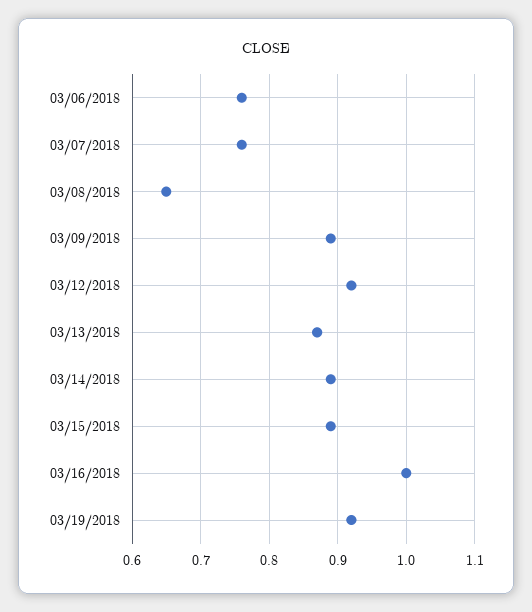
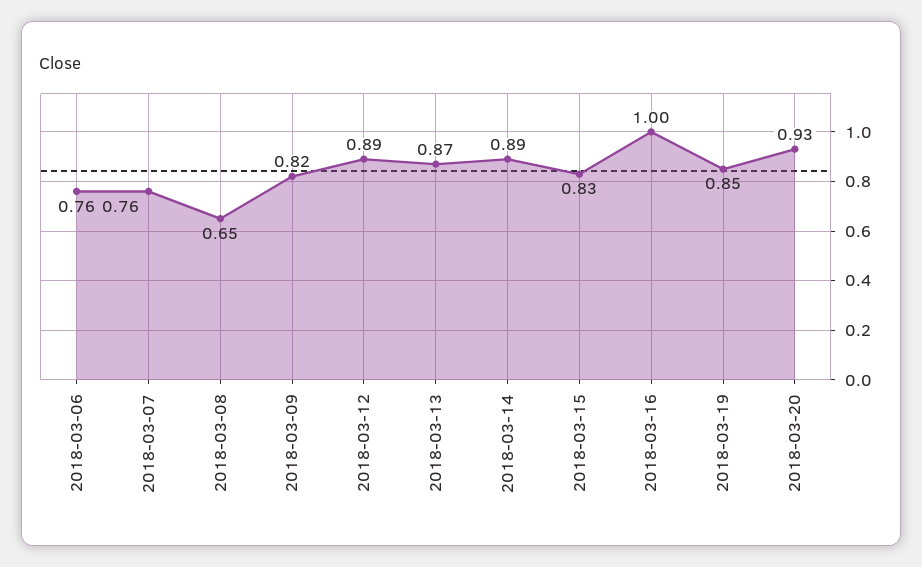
03/09/2018: 0.89 -> 0.82
03/12/2018: 0.92 -> 0.89
03/15/2018: 0.89 -> 0.83
03/19/2018: 0.92 -> 0.85
2018-03-20: none -> 0.93

